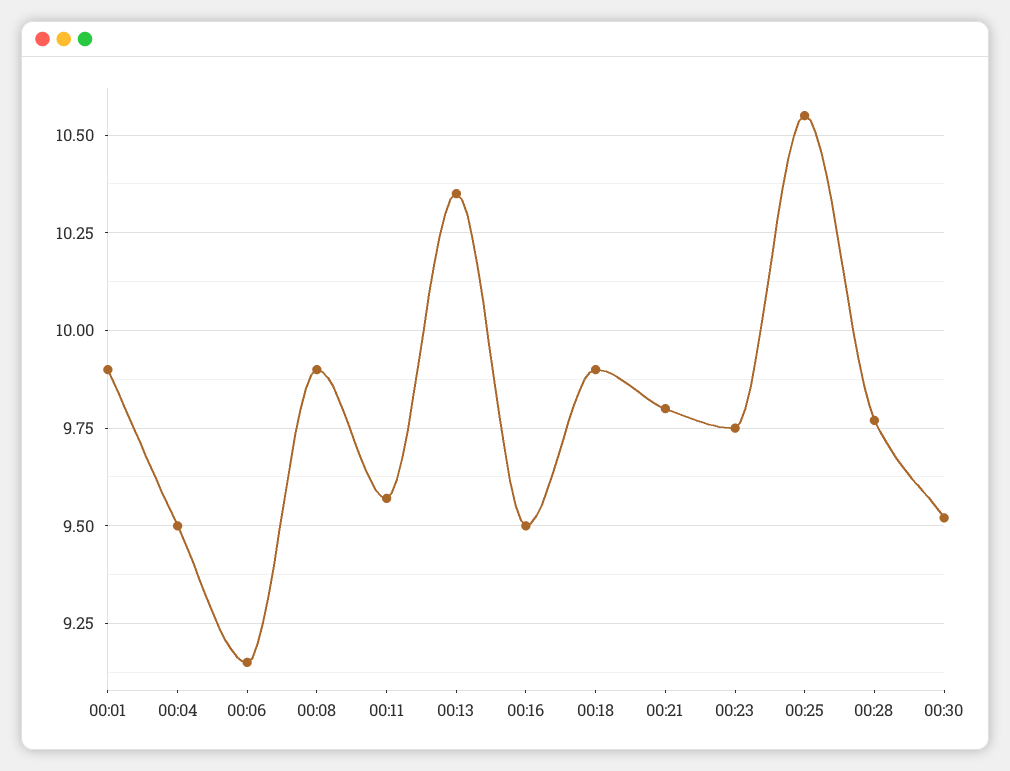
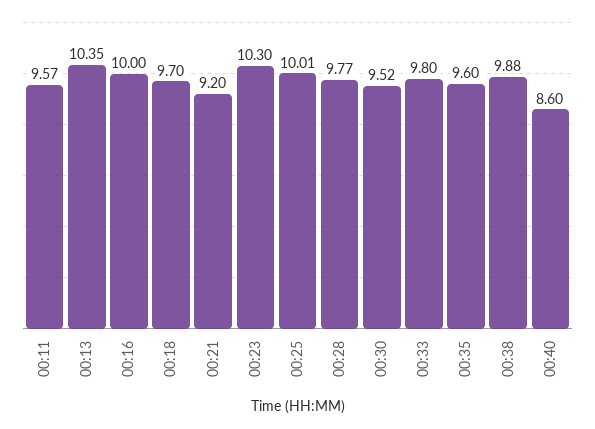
00:01: 9.9 -> none
00:04: 9.5 -> none
00:06: 9.15 -> none
00:08: 9.9 -> none
00:16: 9.5 -> 10
00:18: 9.9 -> 9.7
00:21: 9.8 -> 9.2
00:23: 9.75 -> 10.3
00:25: 10.55 -> 10.01
00:33: none -> 9.8
00:35: none -> 9.6
00:38: none -> 9.88
00:40: none -> 8.6

